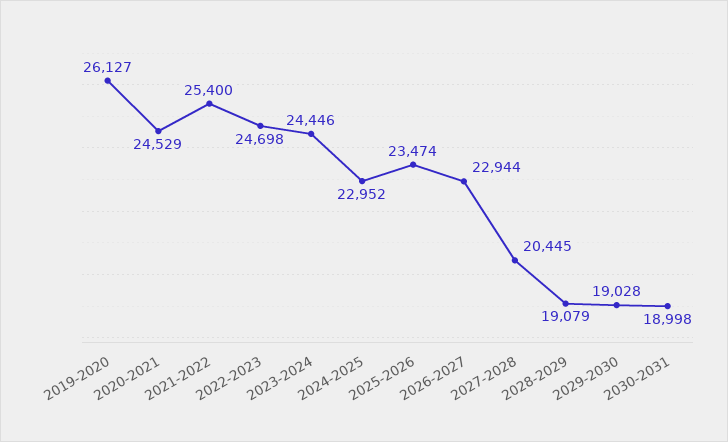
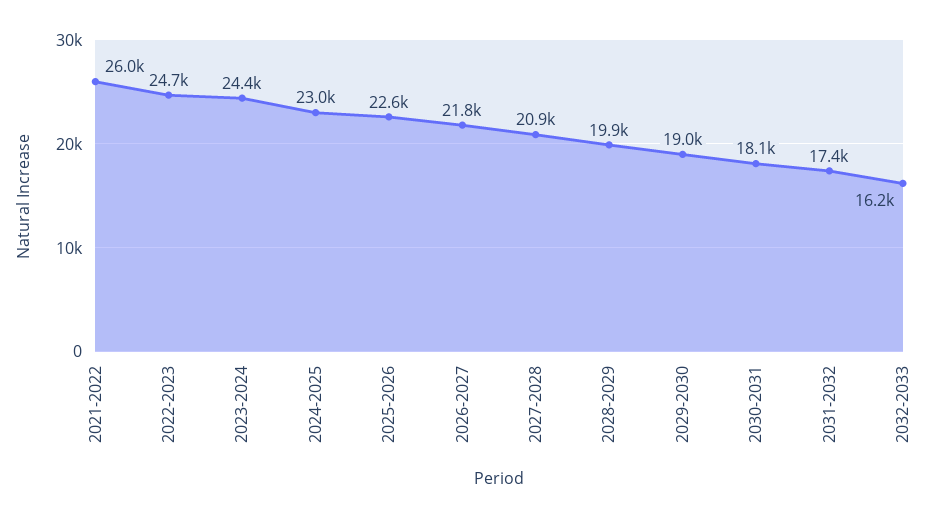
2019-2020: 26127 -> none
2020-2021: 24529 -> none
2021-2022: 25400 -> 26000
2025-2026: 23474 -> 22600
2026-2027: 22944 -> 21800
2027-2028: 20445 -> 20900
2028-2029: 19079 -> 19900
2030-2031: 18998 -> 18100
2031-2032: none -> 17400
2032-2033: none -> 16200

